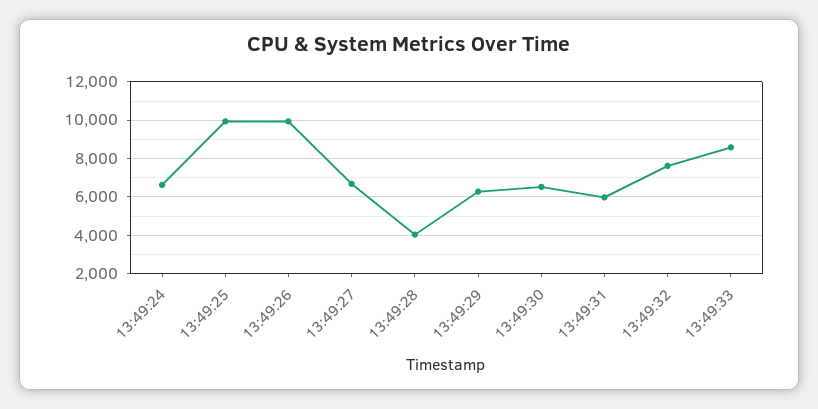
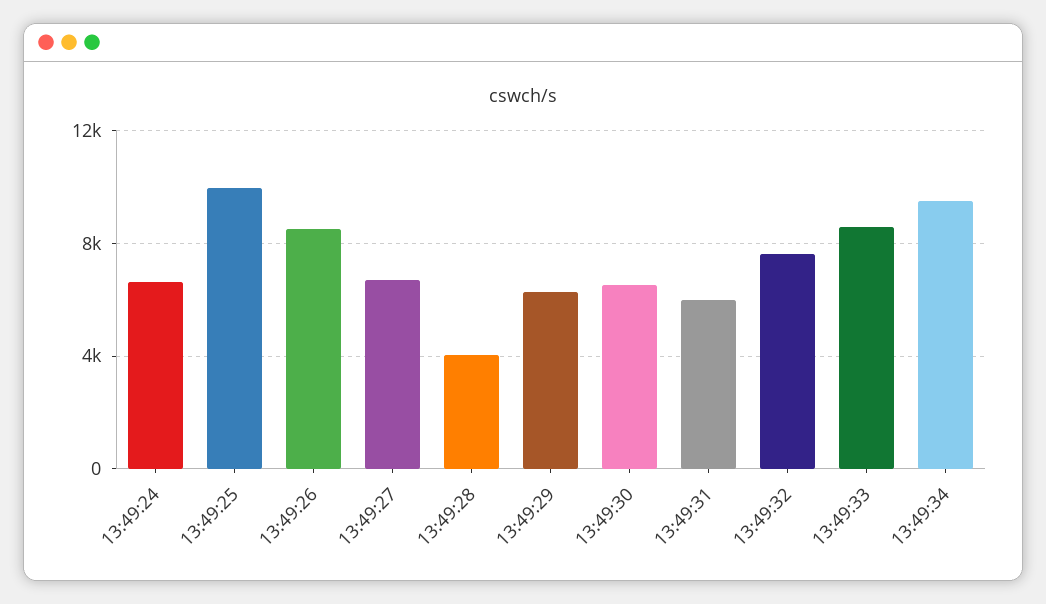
13:49:26: 10000 -> 8500
13:49:34: none -> 9500

